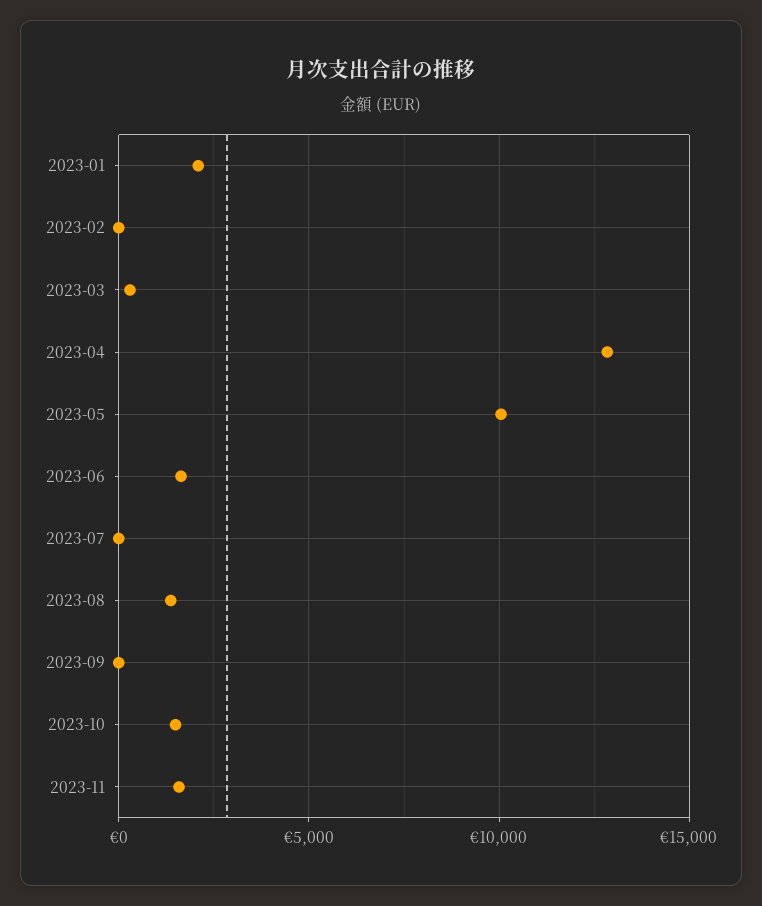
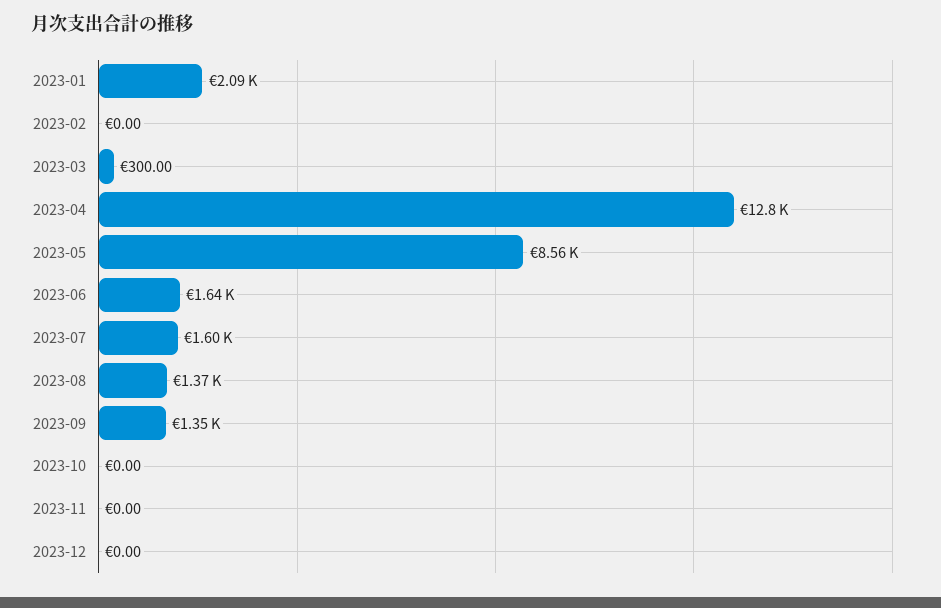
2023-05: 10000 -> 8560
2023-07: 0 -> 1600
2023-09: 0 -> 1350
2023-10: 1500 -> 0
2023-11: 1500 -> 0
2023-12: none -> 0

